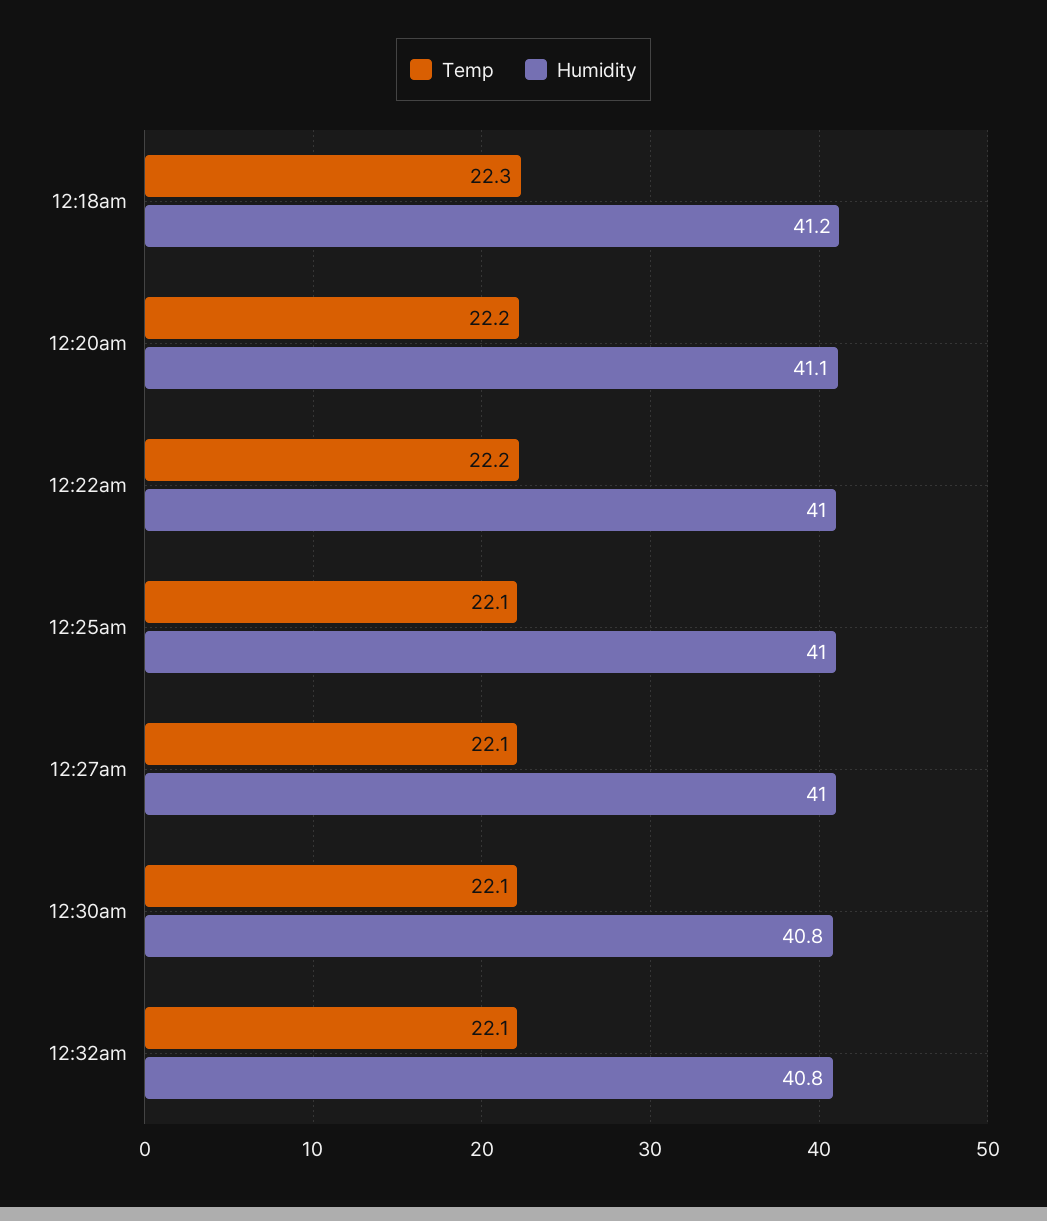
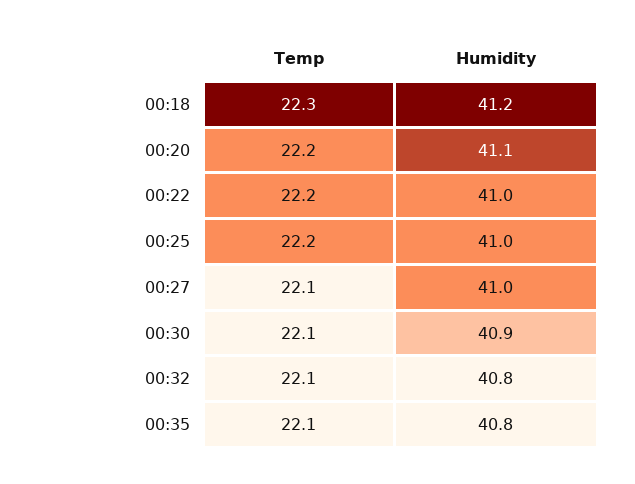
Temp, 12:25am: 22.1 -> 22.2
Humidity, 12:30am: 40.8 -> 40.9
Temp, 00:35: none -> 22.1
Humidity, 00:35: none -> 40.8

